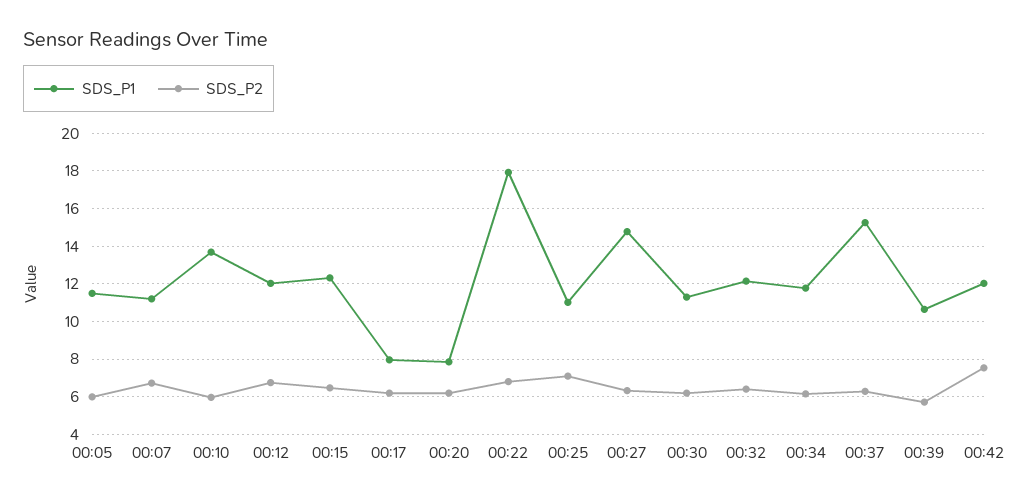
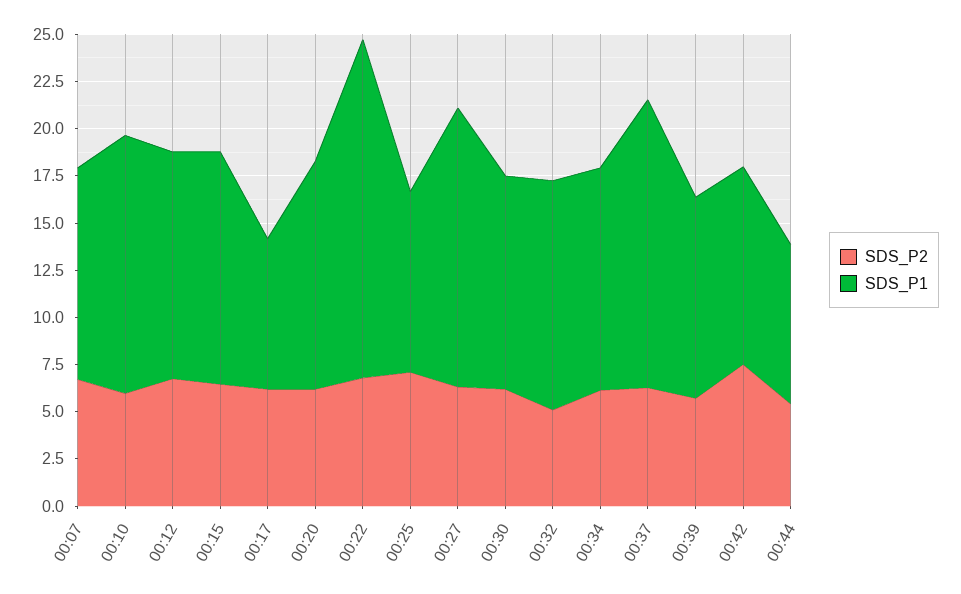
SDS_P1, 00:05: 11.5 -> none
SDS_P2, 00:05: 6 -> none
SDS_P1, 00:20: 8 -> 12
SDS_P1, 00:25: 11 -> 9.5
SDS_P2, 00:32: 6.5 -> 5
SDS_P1, 00:42: 12 -> 10.5
SDS_P2, 00:44: none -> 5.5
SDS_P1, 00:44: none -> 8.5

